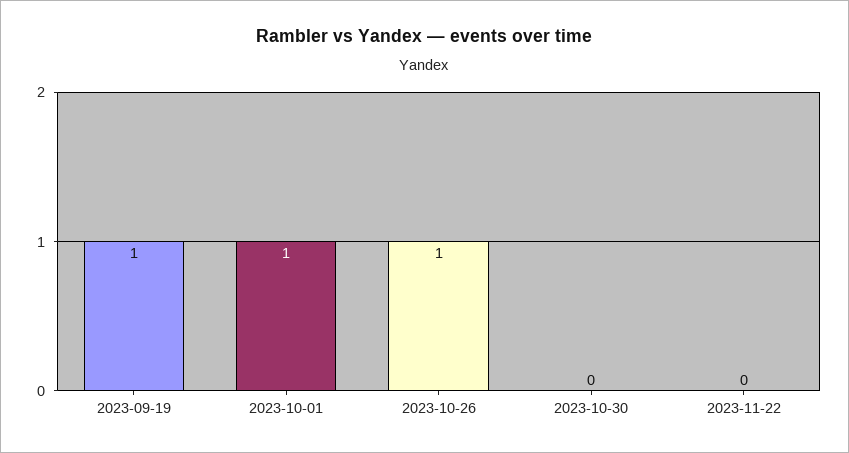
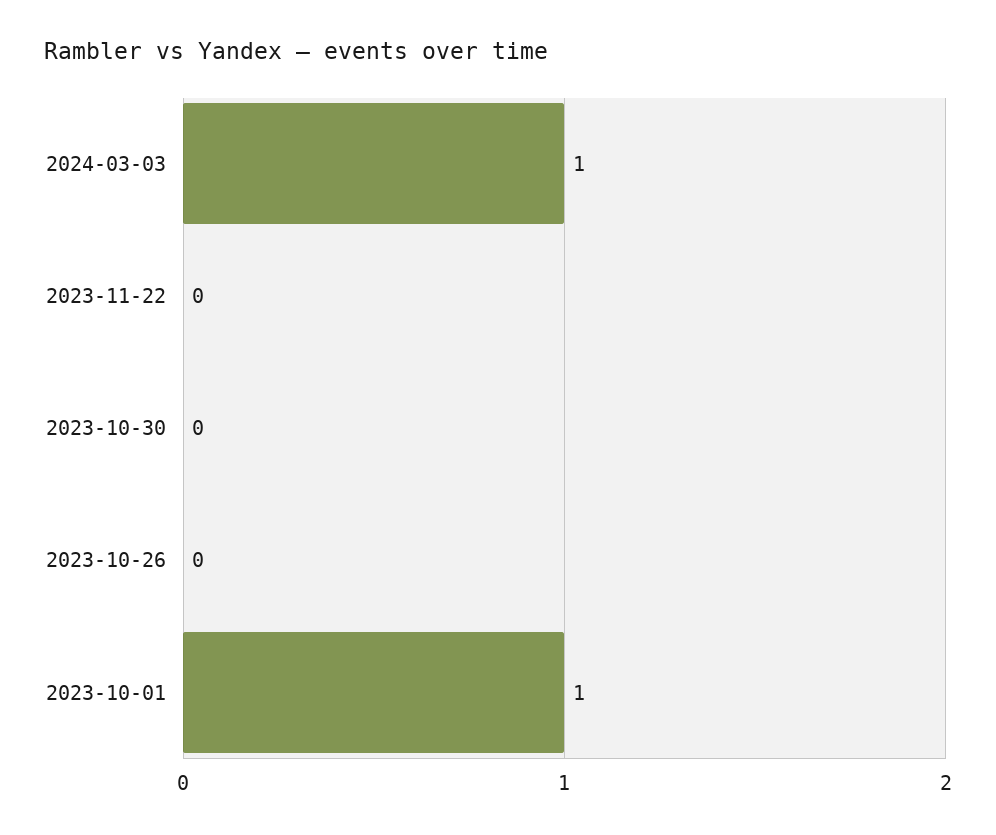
2023-09-19: 1 -> none
2023-10-26: 1 -> 0
2024-03-03: none -> 1

